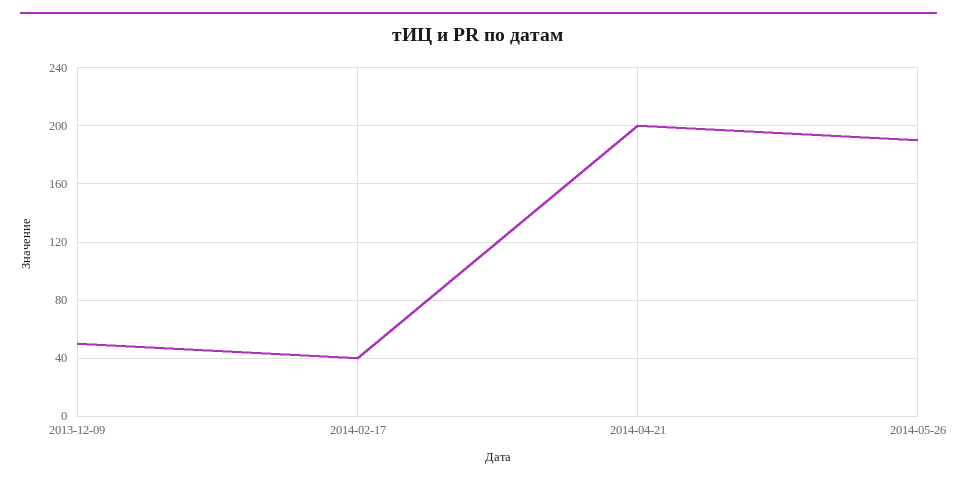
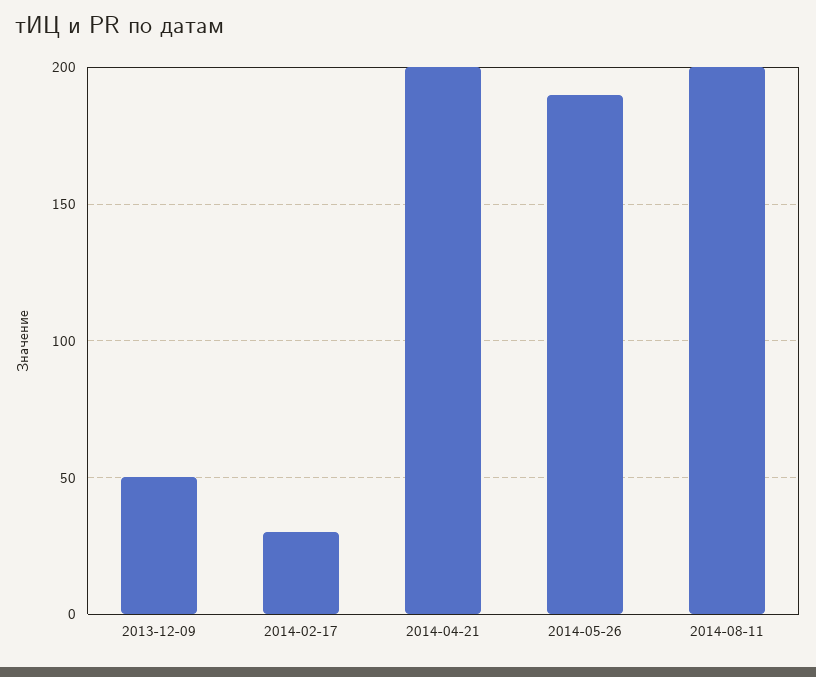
2014-02-17: 40 -> 30
2014-08-11: none -> 200

